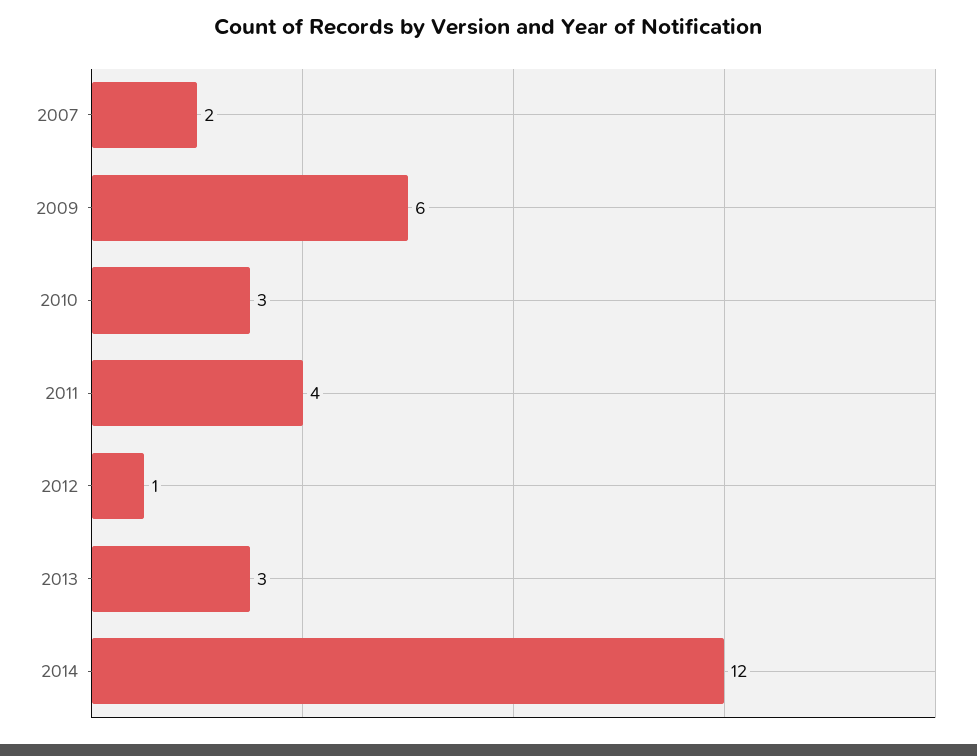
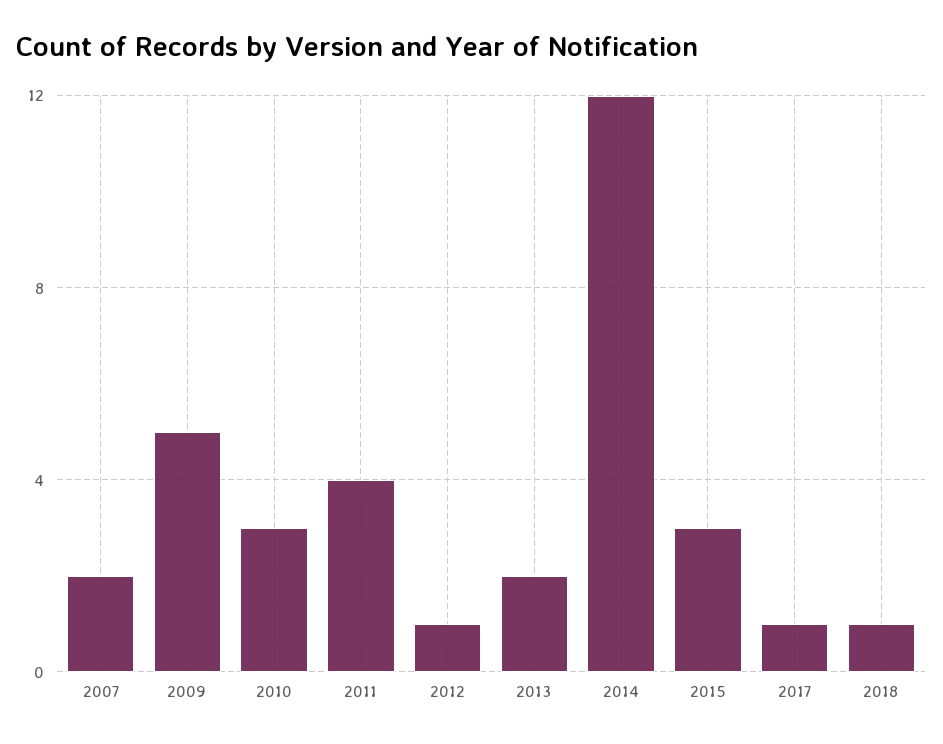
2009: 6 -> 5
2013: 3 -> 2
2015: none -> 3
2017: none -> 1
2018: none -> 1

